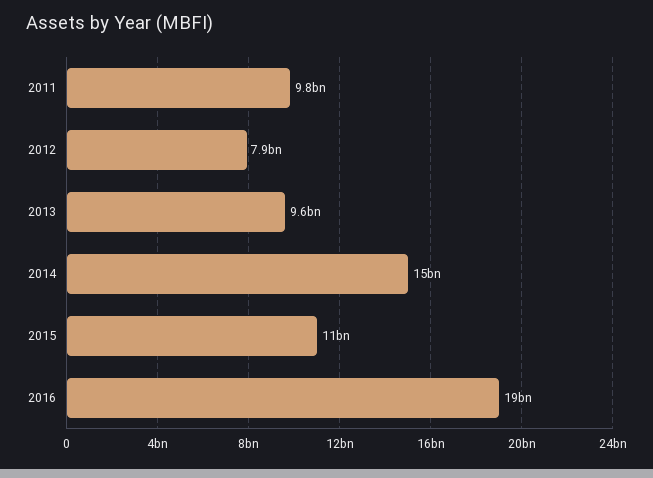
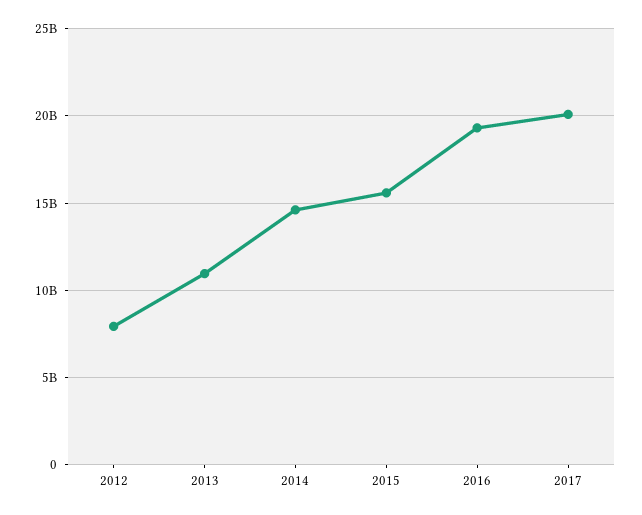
2011: 9800000000 -> none
2013: 9600000000 -> 11000000000
2015: 11000000000 -> 15500000000
2017: none -> 20000000000

